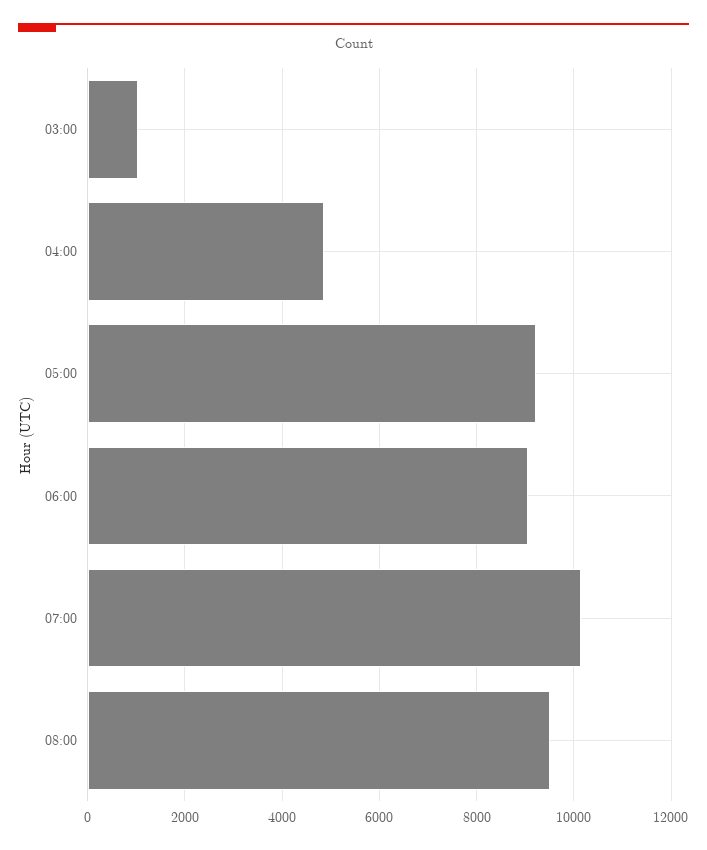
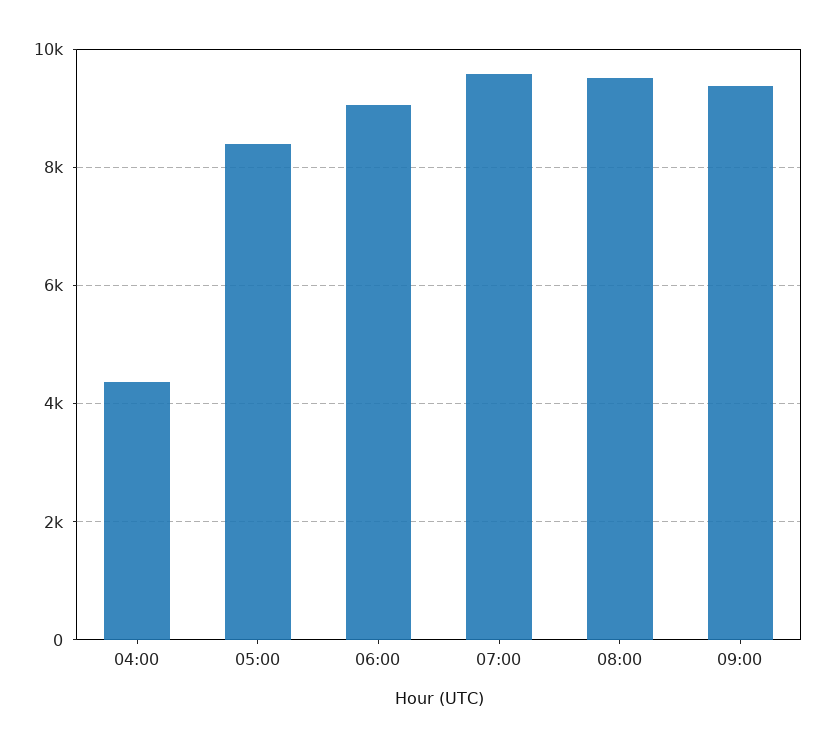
03:00: 1000 -> none
04:00: 4800 -> 4400
05:00: 9200 -> 8400
07:00: 10200 -> 9600
09:00: none -> 9400

